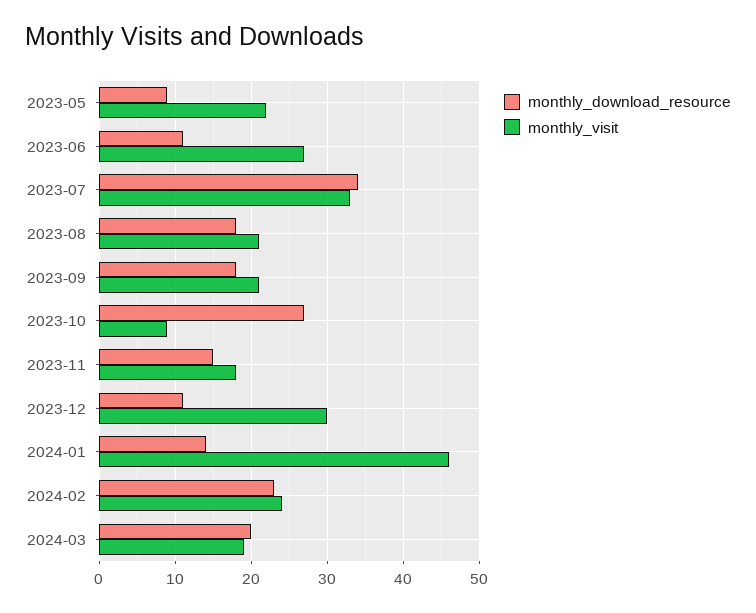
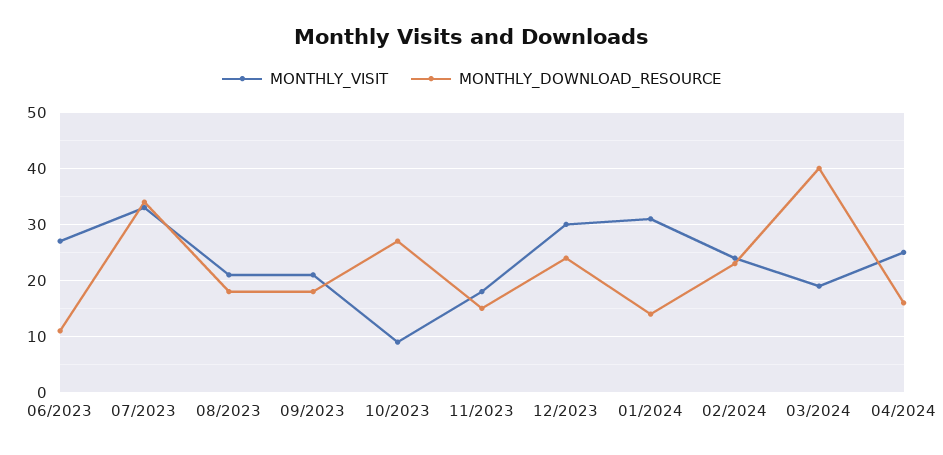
monthly_download_resource, 2023-05: 9 -> none
monthly_visit, 2023-05: 22 -> none
monthly_download_resource, 2023-12: 11 -> 25
monthly_visit, 2024-01: 46 -> 30
monthly_download_resource, 2024-03: 20 -> 40
monthly_visit, 04/2024: none -> 25
monthly_download_resource, 04/2024: none -> 15

